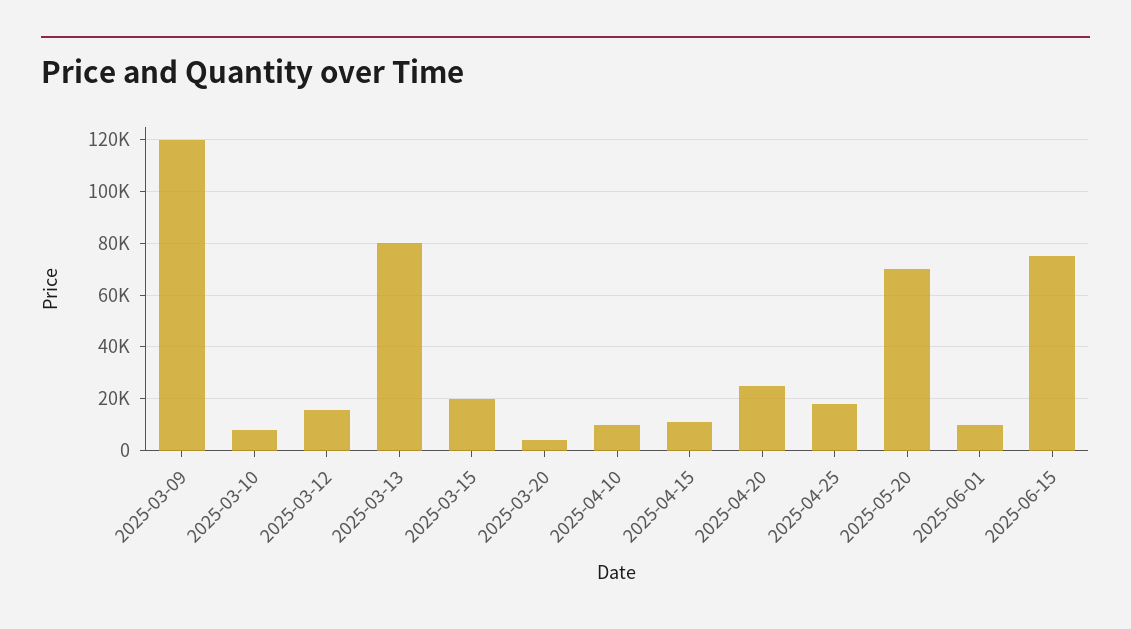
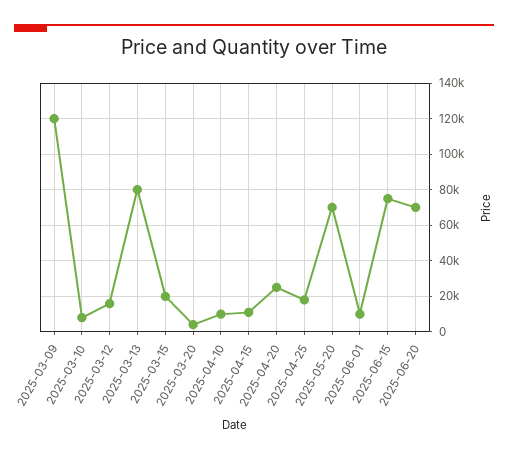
2025-06-20: none -> 70000

